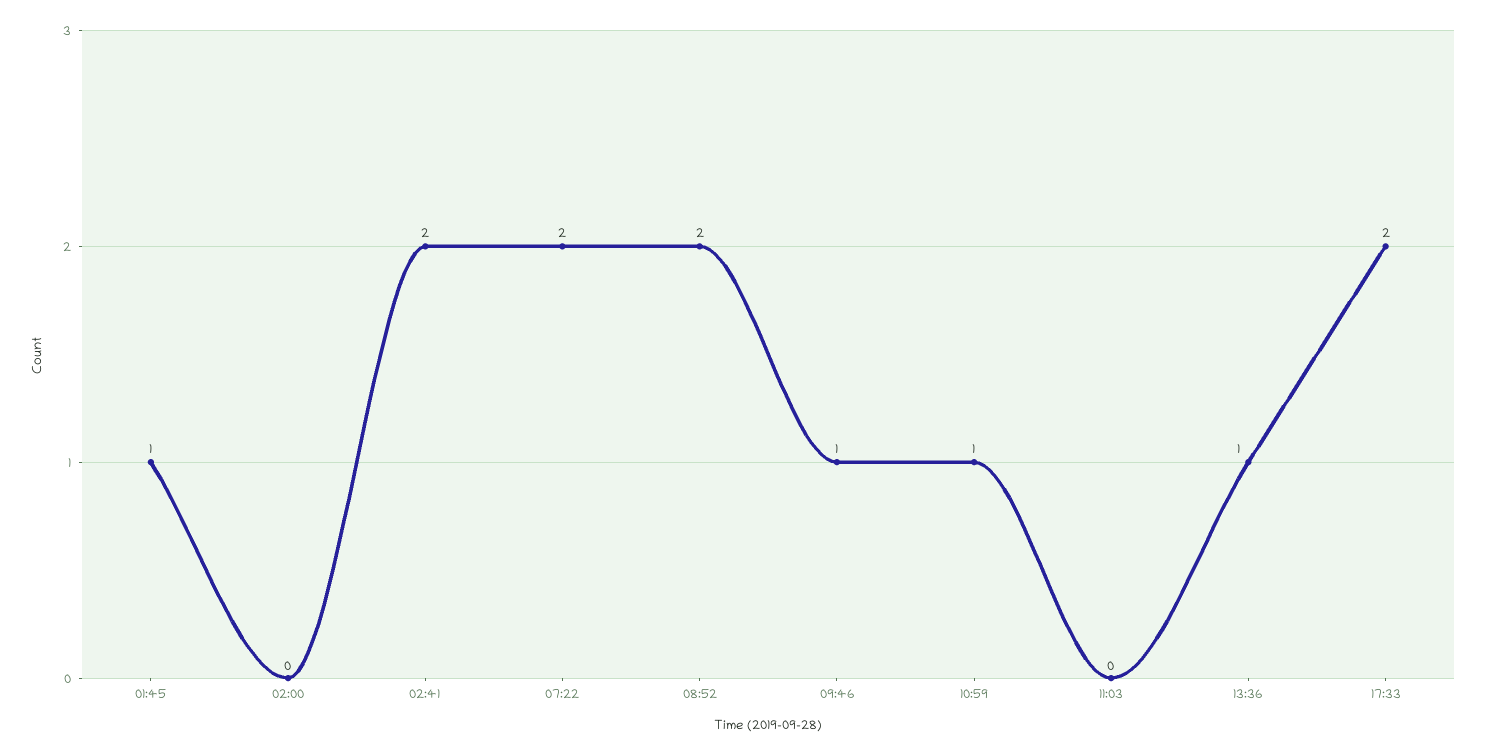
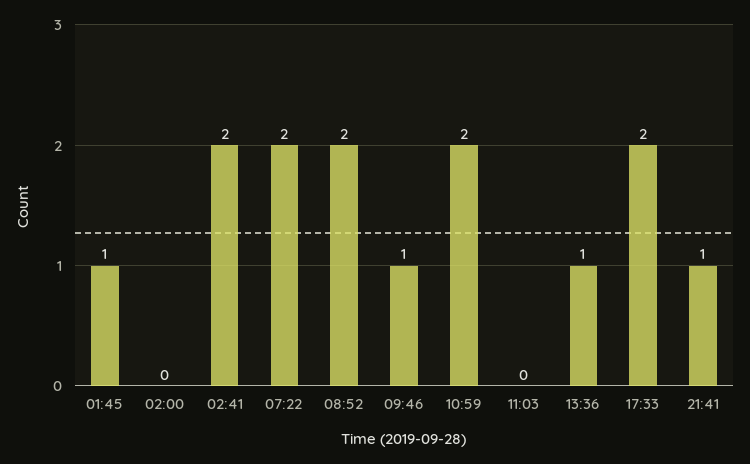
10:59: 1 -> 2
21:41: none -> 1

